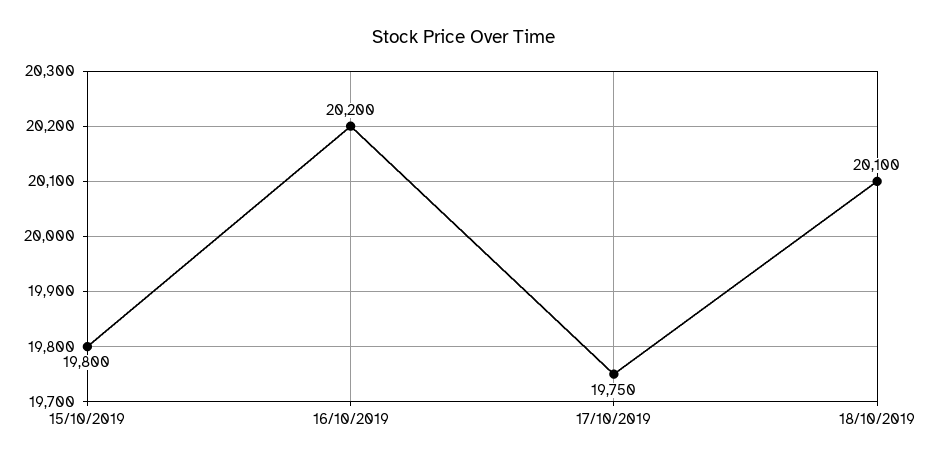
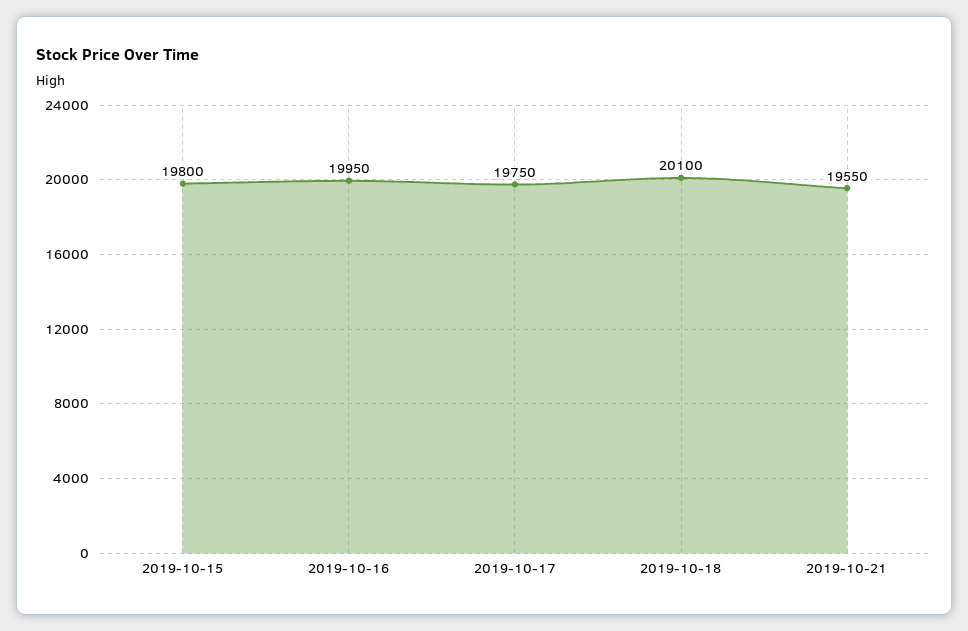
16/10/2019: 20200 -> 19950
2019-10-21: none -> 19550

